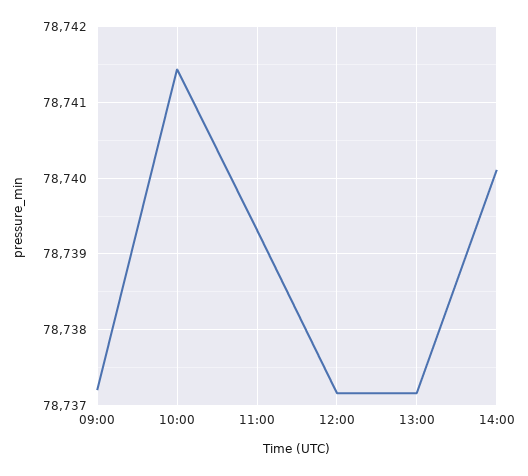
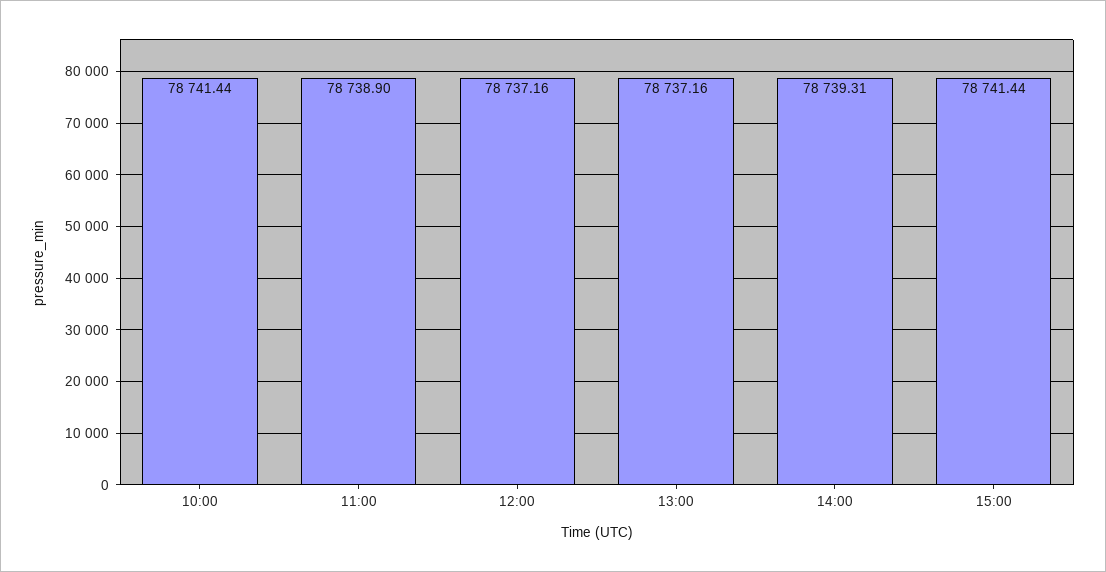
09:00: 78737.2 -> none
11:00: 78739.3 -> 78738.9
14:00: 78740.1 -> 78739.31
15:00: none -> 78741.44

